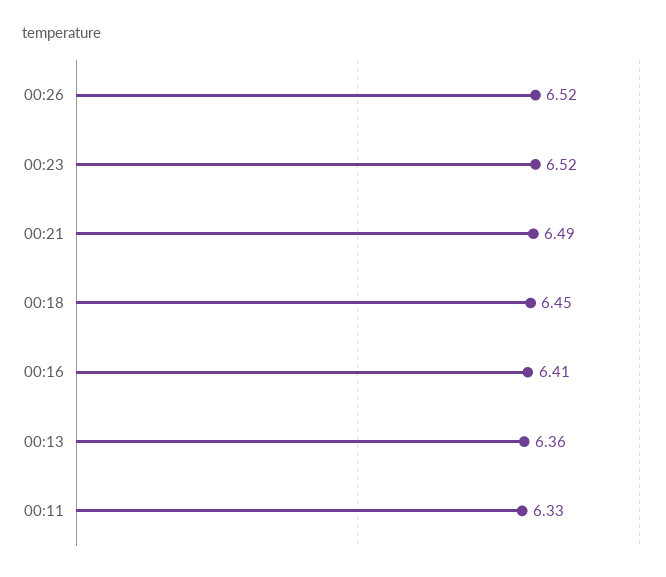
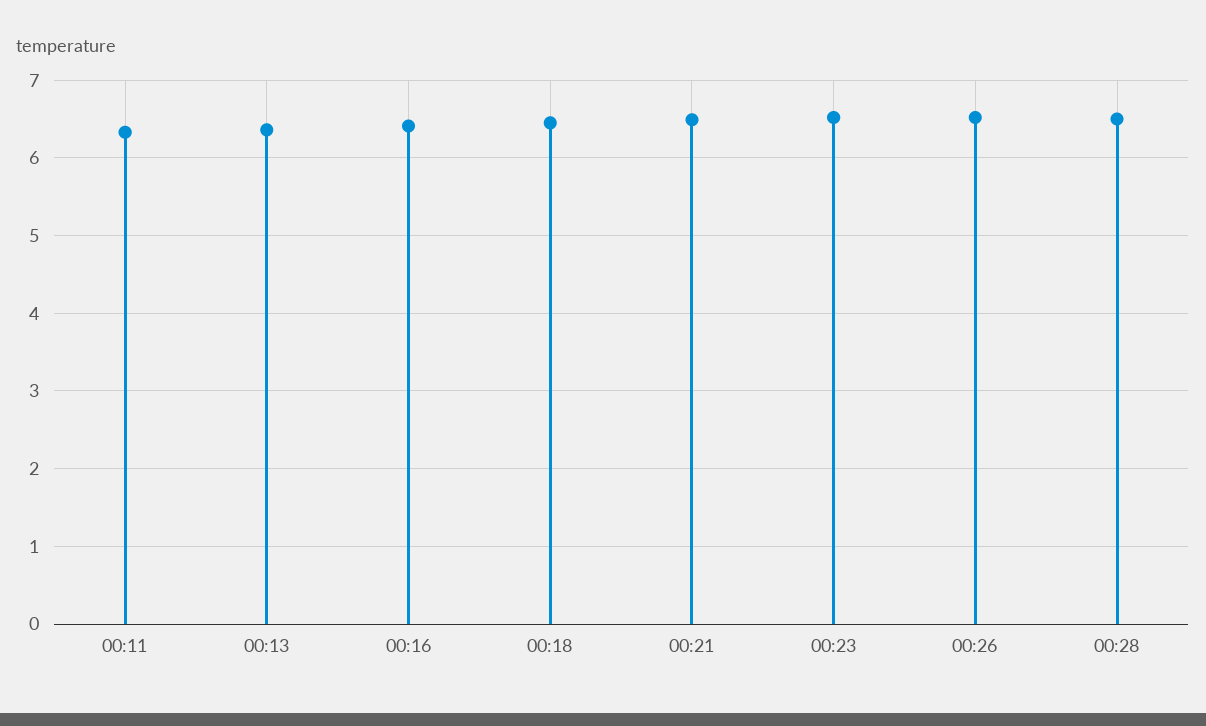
00:28: none -> 6.5

